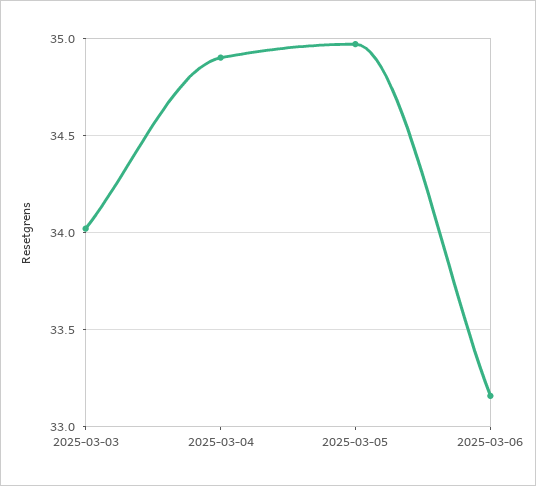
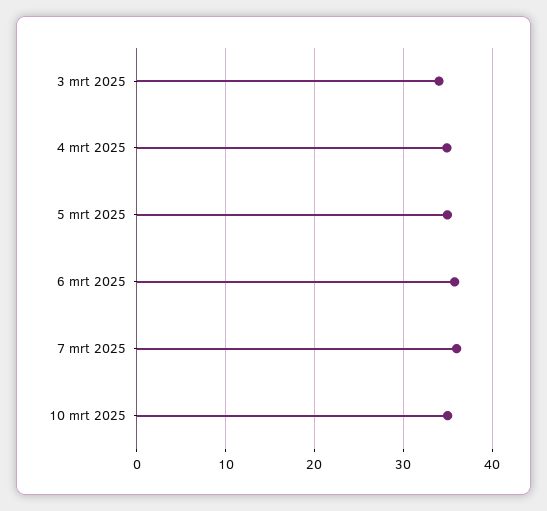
2025-03-06: 33.15 -> 36
7 mrt 2025: none -> 36
10 mrt 2025: none -> 35

